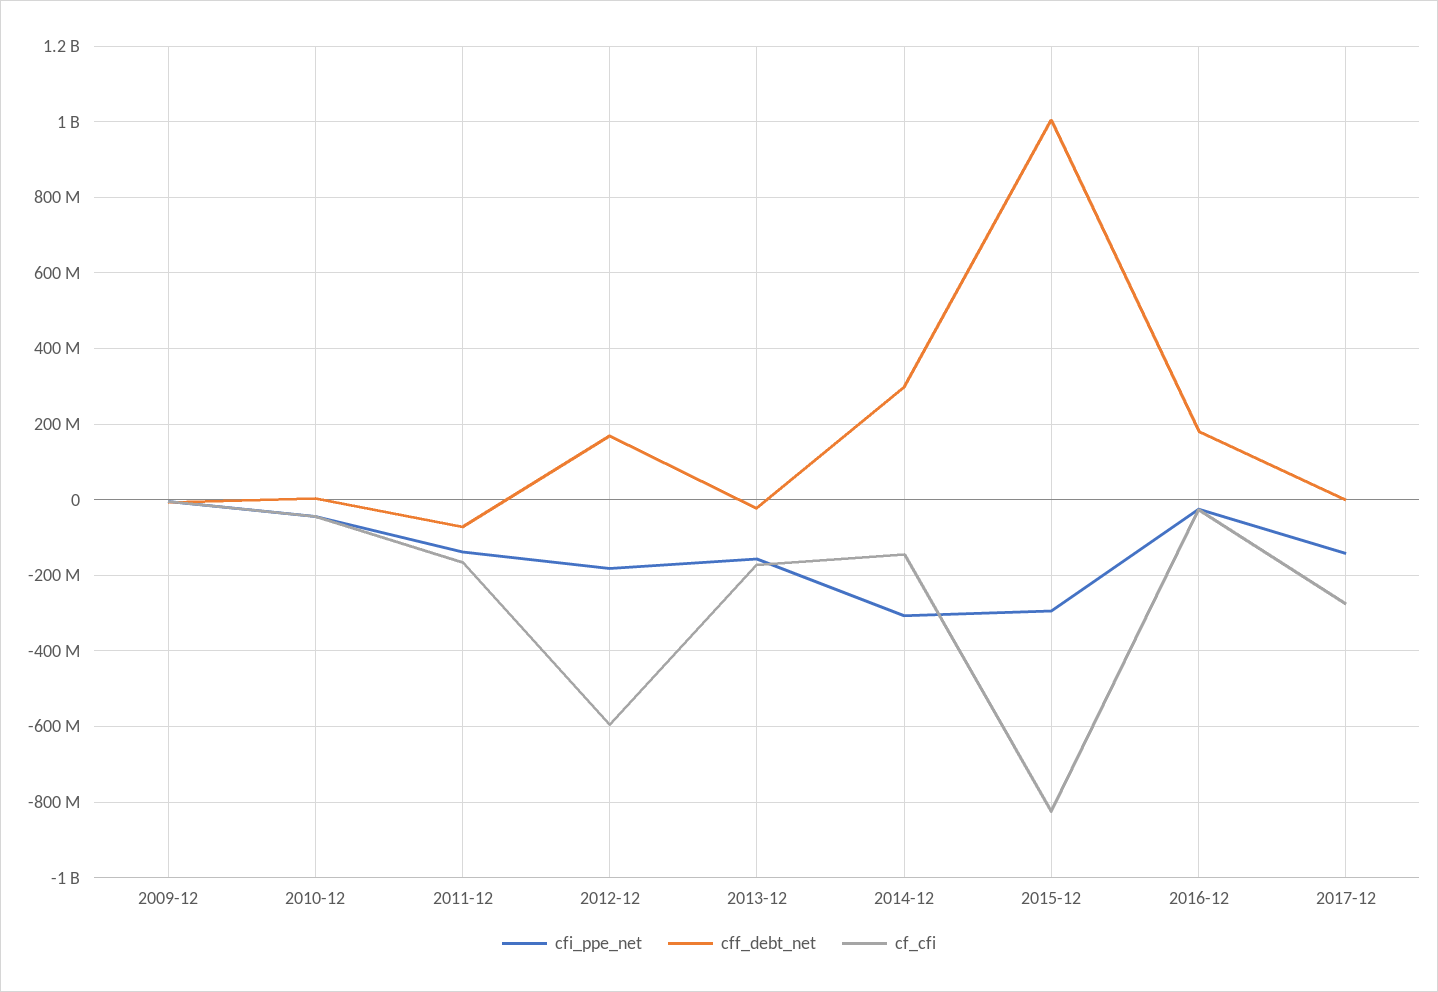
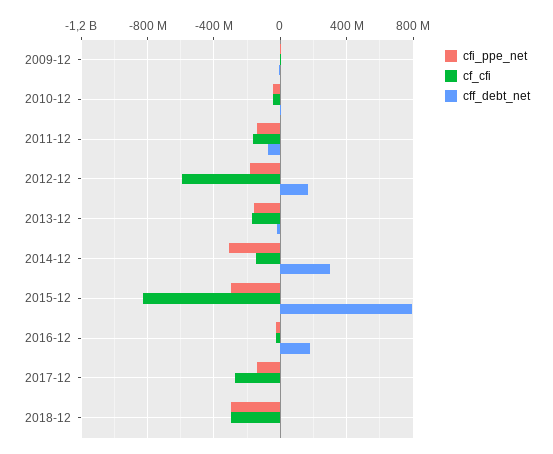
cff_debt_net, 2015-12: 1000000000 -> 800000000
cfi_ppe_net, 2018-12: none -> -300000000
cf_cfi, 2018-12: none -> -300000000
cff_debt_net, 2018-12: none -> 0

